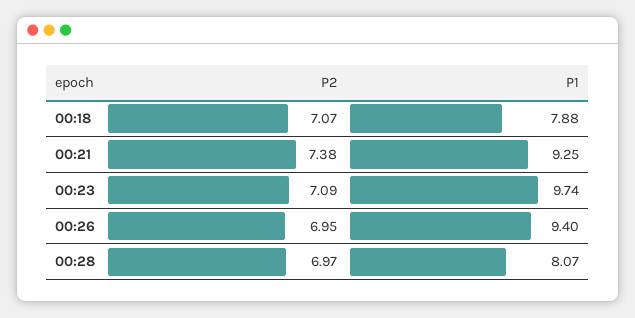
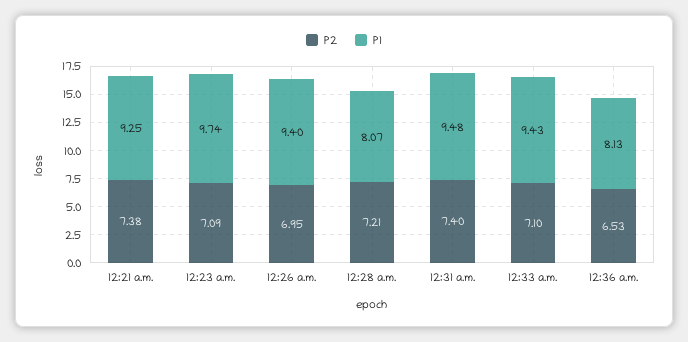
P2, 00:18: 7.07 -> none
P1, 00:18: 7.88 -> none
P2, 00:28: 6.97 -> 7.21
P2, 12:31 a.m.: none -> 7.4
P1, 12:31 a.m.: none -> 9.48
P2, 12:33 a.m.: none -> 7.1
P1, 12:33 a.m.: none -> 9.43
P2, 12:36 a.m.: none -> 6.53
P1, 12:36 a.m.: none -> 8.13

